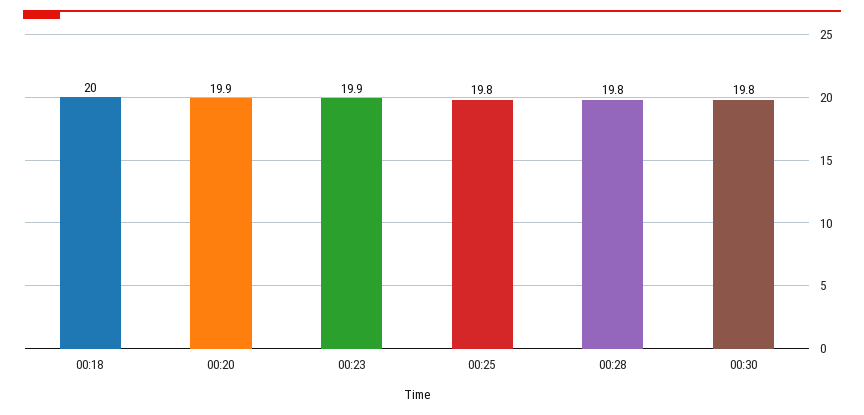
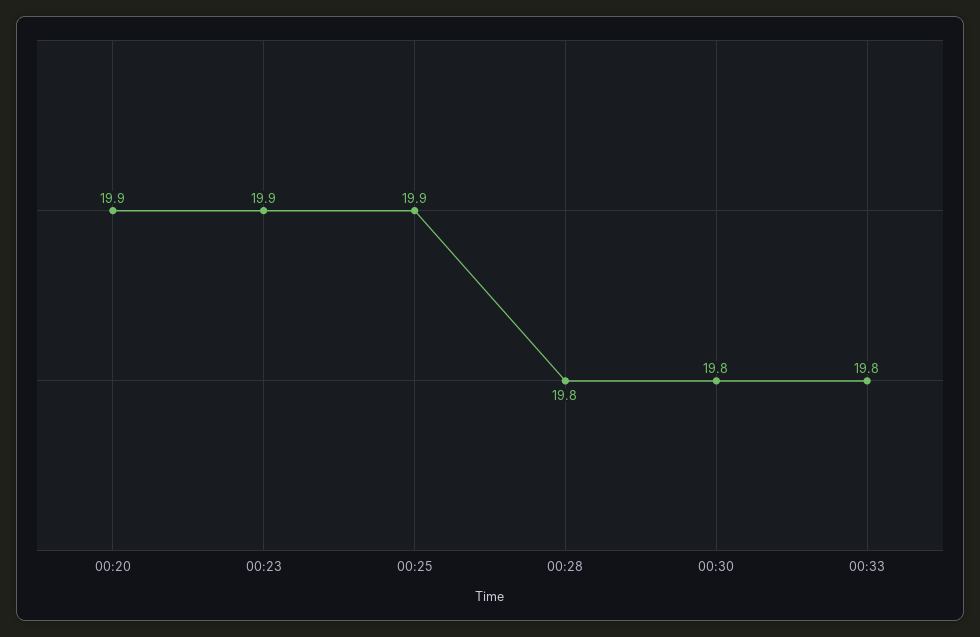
00:18: 20 -> none
00:25: 19.8 -> 19.9
00:33: none -> 19.8

